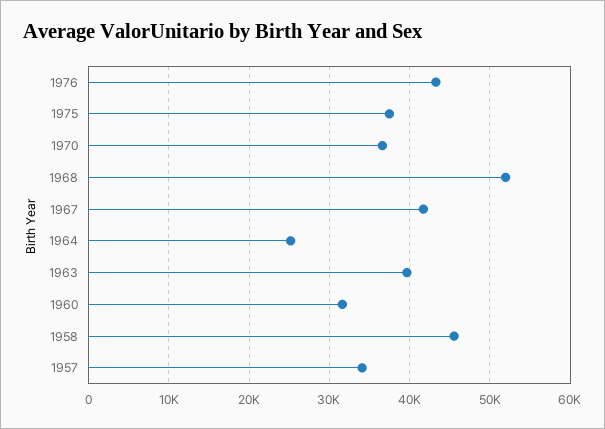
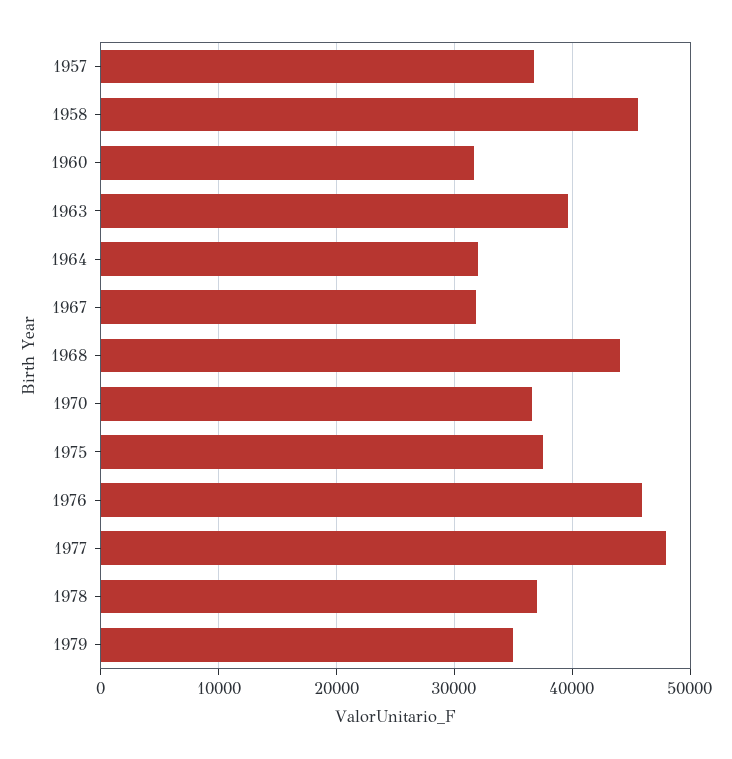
1976: 43000 -> 46000
1968: 52000 -> 44000
1967: 42000 -> 32000
1964: 25000 -> 32000
1957: 34000 -> 37000
1977: none -> 48000
1978: none -> 37000
1979: none -> 35000

